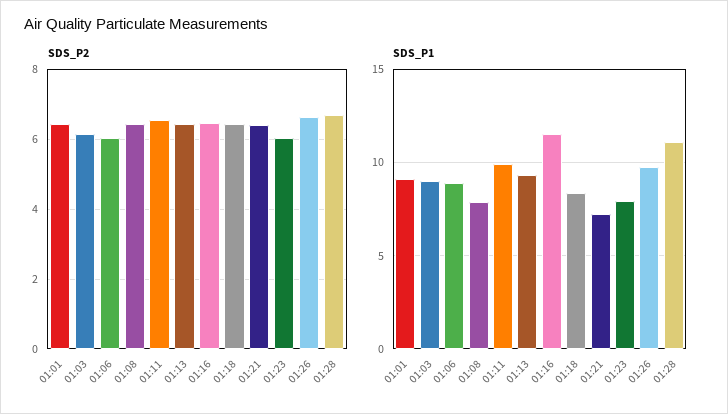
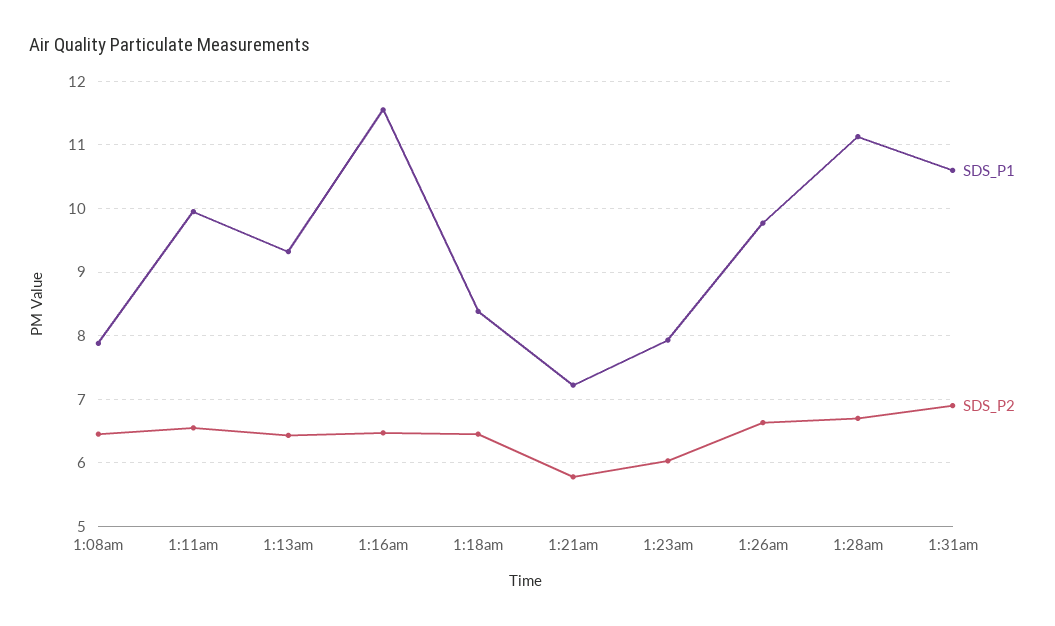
SDS_P2, 01:01: 6.4 -> none
SDS_P2, 01:03: 6.2 -> none
SDS_P2, 01:06: 6 -> none
SDS_P2, 01:21: 6.4 -> 5.8
SDS_P1, 01:01: 9 -> none
SDS_P1, 01:03: 9 -> none
SDS_P1, 01:06: 9 -> none
SDS_P1, 1:31am: none -> 10.6
SDS_P2, 1:31am: none -> 6.9

